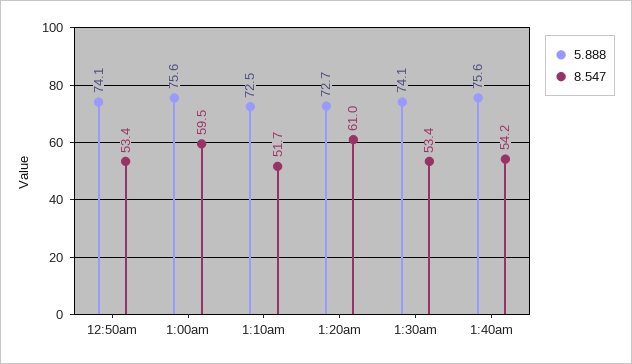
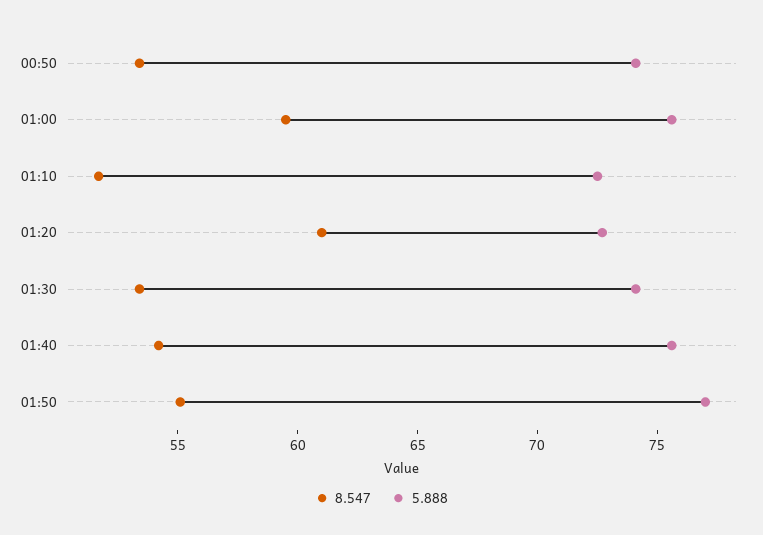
8.547, 01:50: none -> 55
5.888, 01:50: none -> 77

